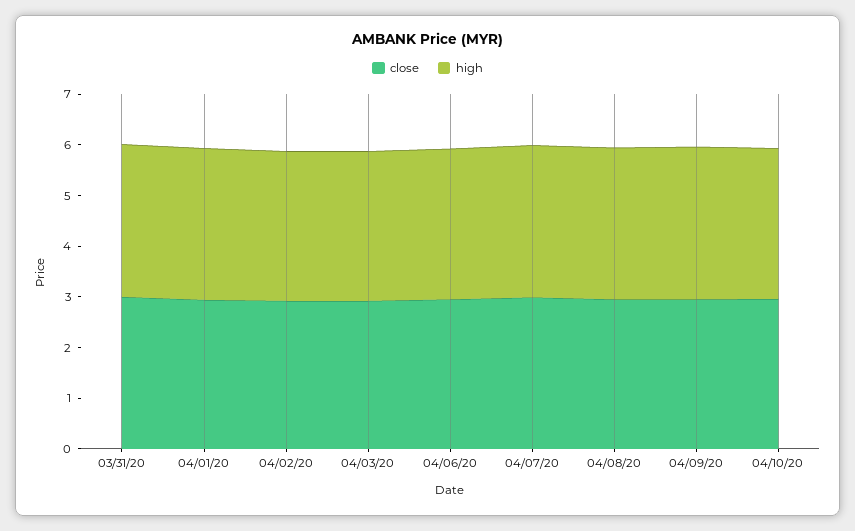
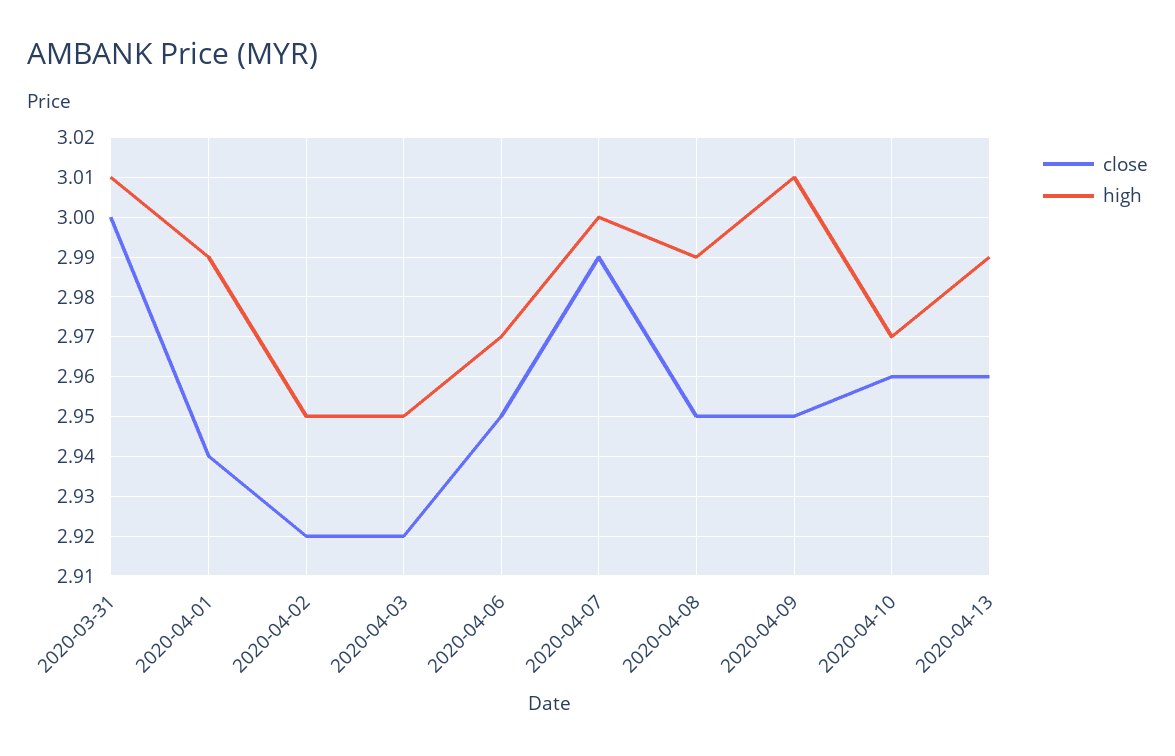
close, 2020-04-13: none -> 2.96
high, 2020-04-13: none -> 2.99

